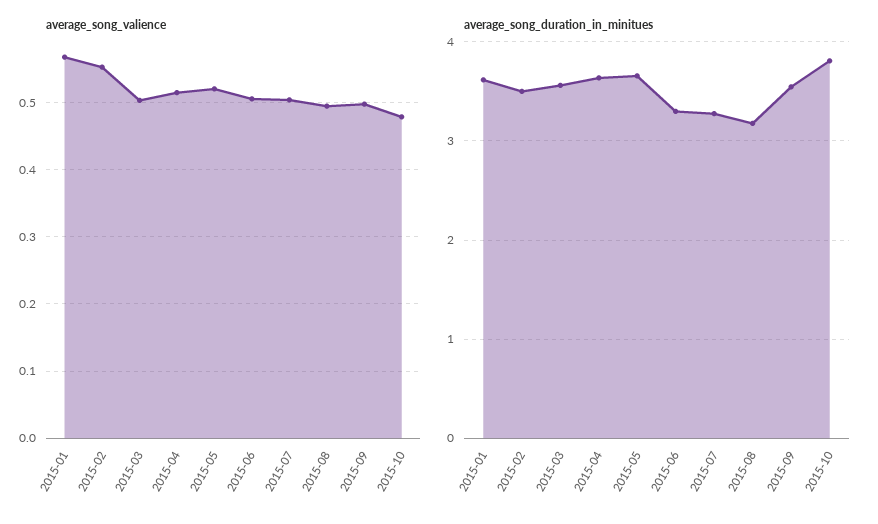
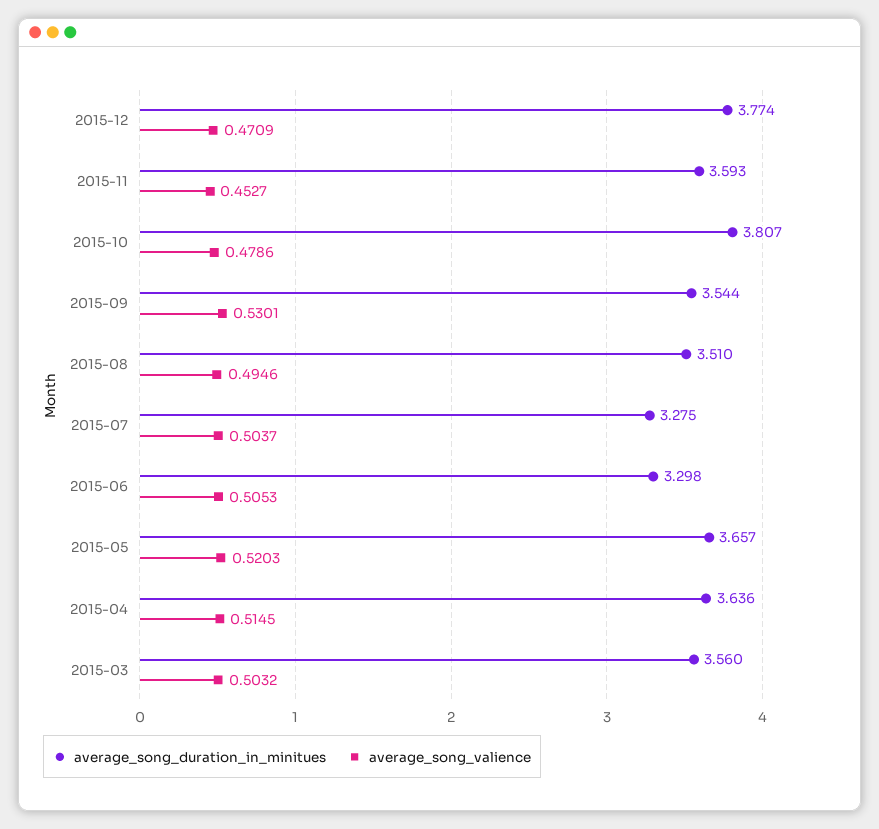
average_song_valience, 2015-01: 0.57 -> none
average_song_valience, 2015-02: 0.55 -> none
average_song_valience, 2015-09: 0.5 -> 0.5301
average_song_duration_in_minitues, 2015-01: 3.6 -> none
average_song_duration_in_minitues, 2015-02: 3.5 -> none
average_song_duration_in_minitues, 2015-08: 3.2 -> 3.51
average_song_duration_in_minitues, 2015-12: none -> 3.774
average_song_valience, 2015-12: none -> 0.4709
average_song_duration_in_minitues, 2015-11: none -> 3.593
average_song_valience, 2015-11: none -> 0.4527

